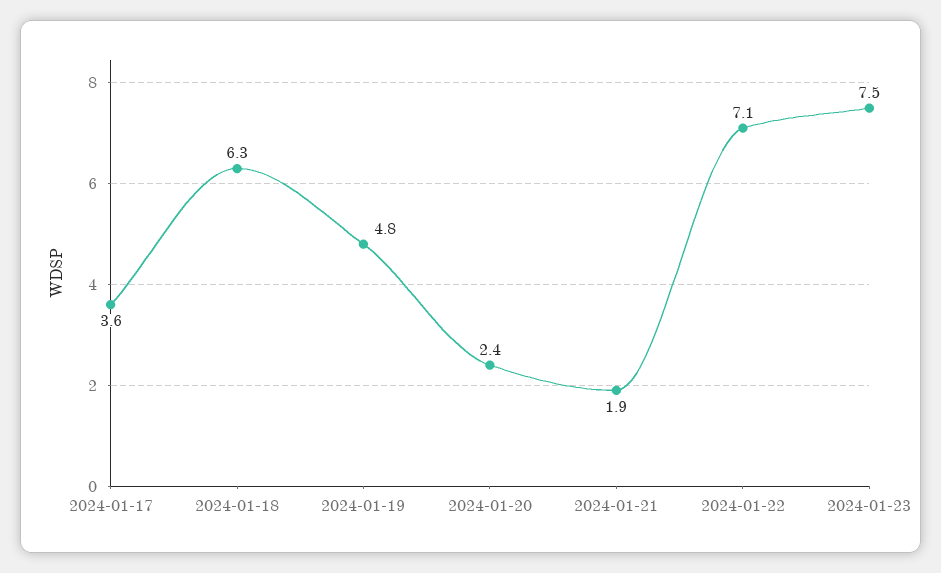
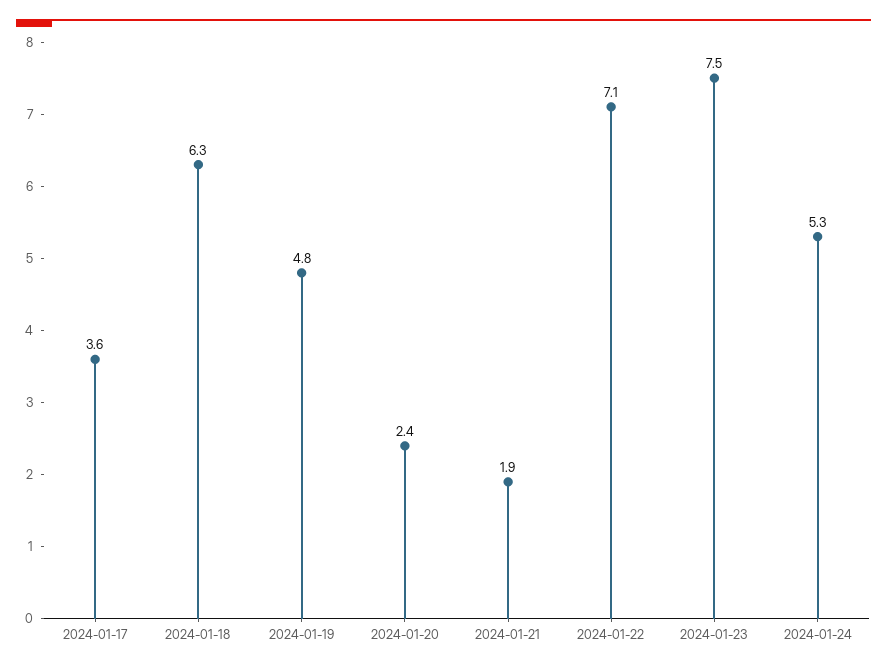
2024-01-24: none -> 5.3

